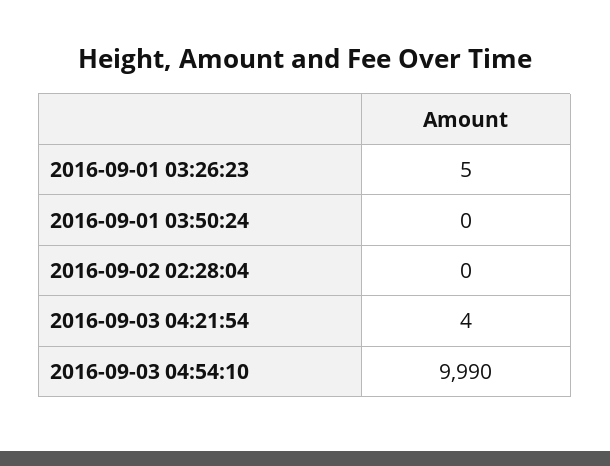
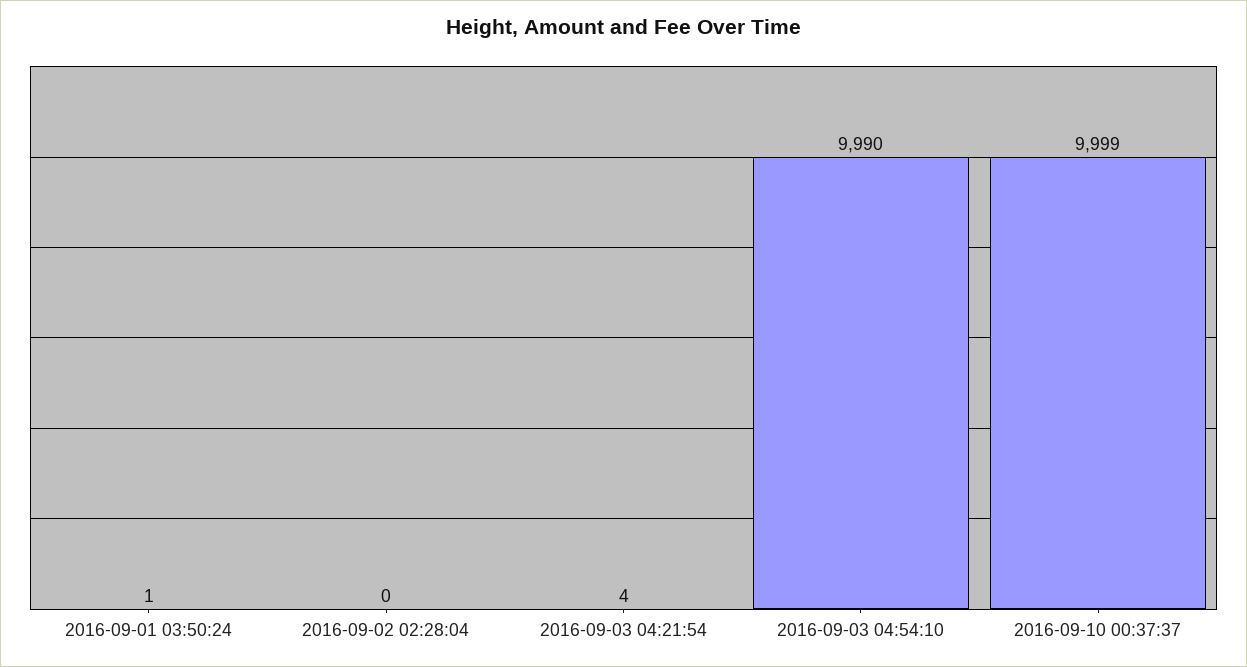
2016-09-01 03:26:23: 5 -> none
2016-09-01 03:50:24: 0 -> 1
2016-09-10 00:37:37: none -> 9999

